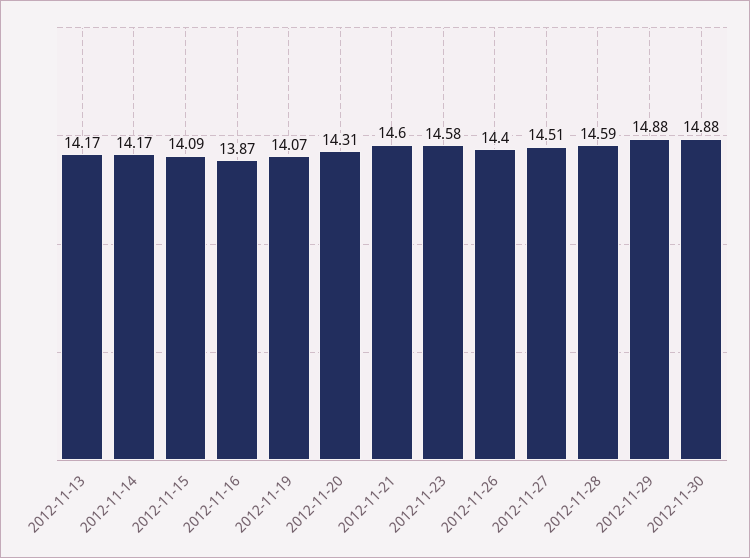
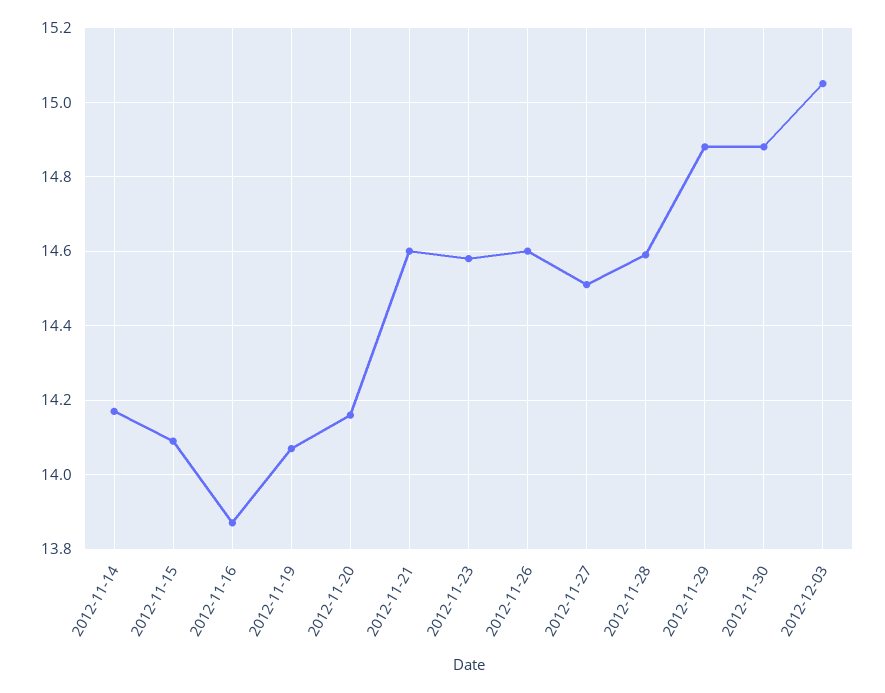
2012-11-13: 14.17 -> none
2012-11-20: 14.31 -> 14.15
2012-11-26: 14.4 -> 14.6
2012-12-03: none -> 15.05

